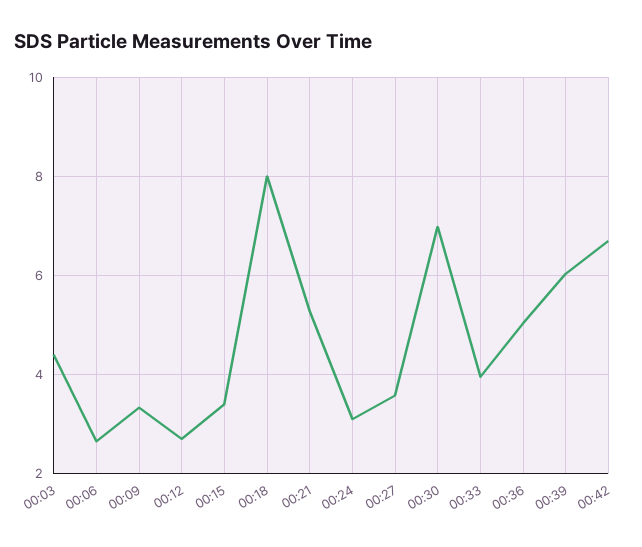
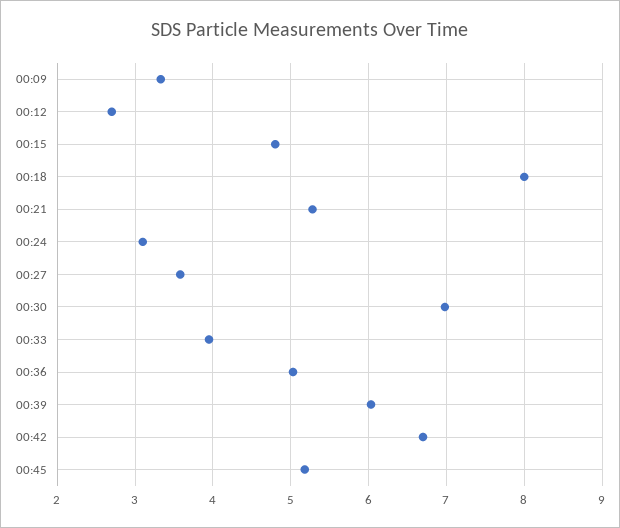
00:03: 4.4 -> none
00:06: 2.6 -> none
00:15: 3.4 -> 4.8
00:45: none -> 5.2

